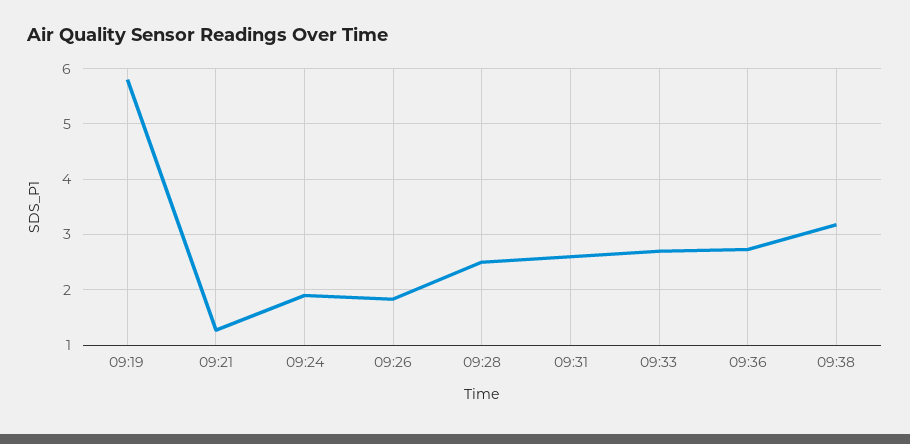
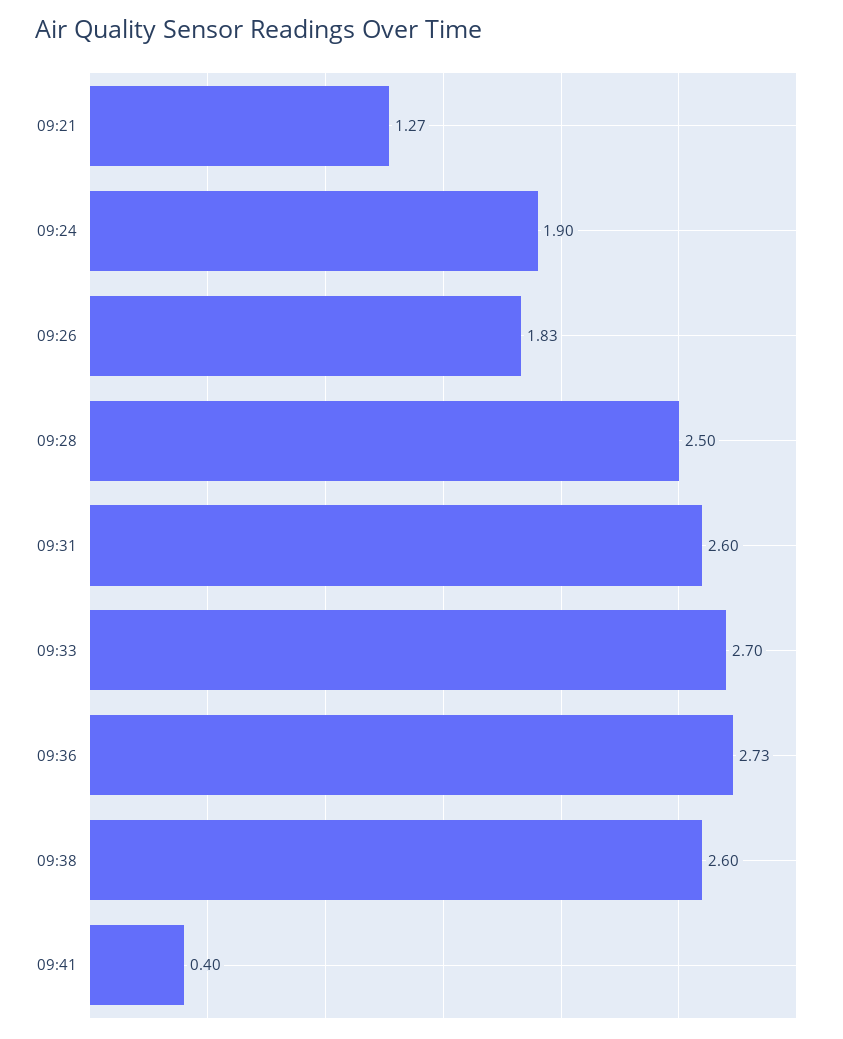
09:19: 5.8 -> none
09:38: 3.2 -> 2.6
09:41: none -> 0.4

